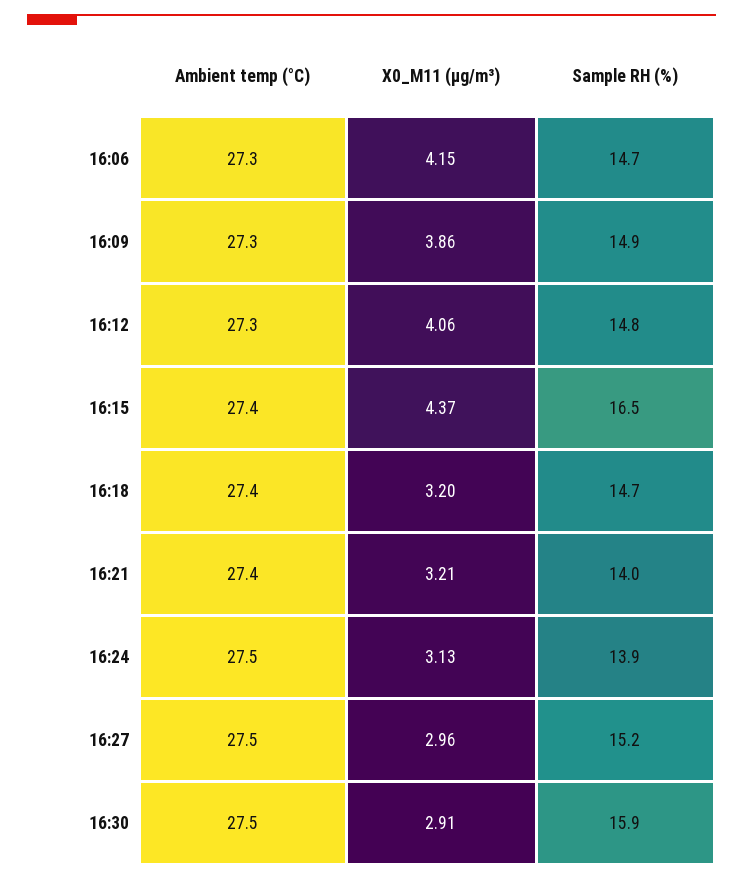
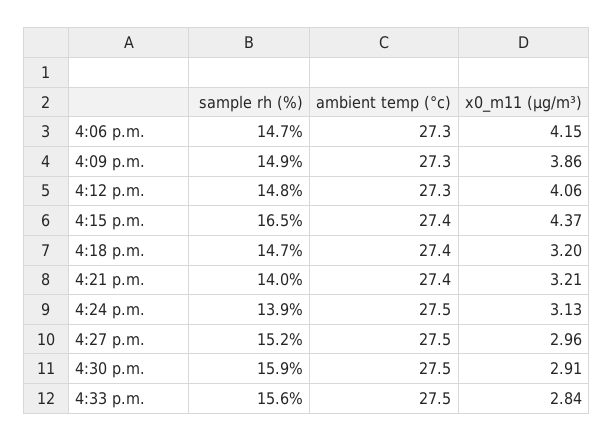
Sample RH (%), 4:33 p.m.: none -> 15.6
Ambient temp (°C), 4:33 p.m.: none -> 27.5
X0_M11 (μg/m³), 4:33 p.m.: none -> 2.84

